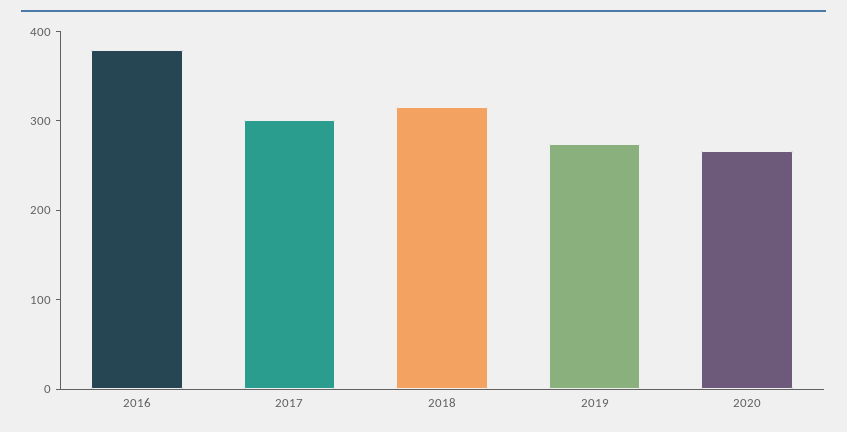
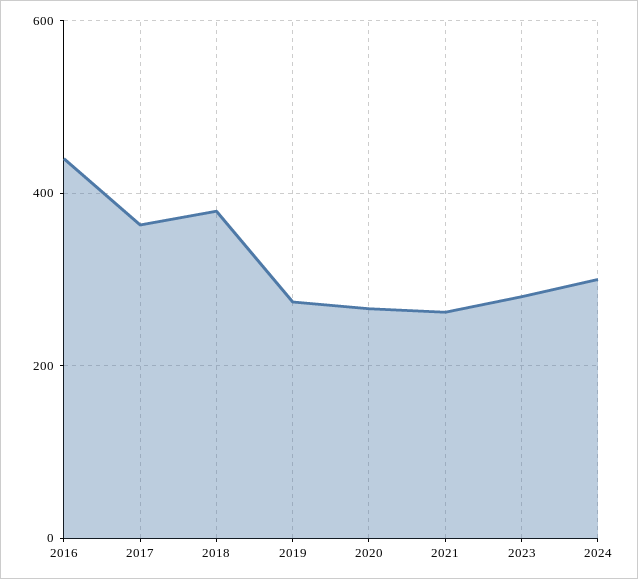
2016: 380 -> 440
2017: 300 -> 360
2018: 320 -> 380
2021: none -> 260
2023: none -> 280
2024: none -> 300

